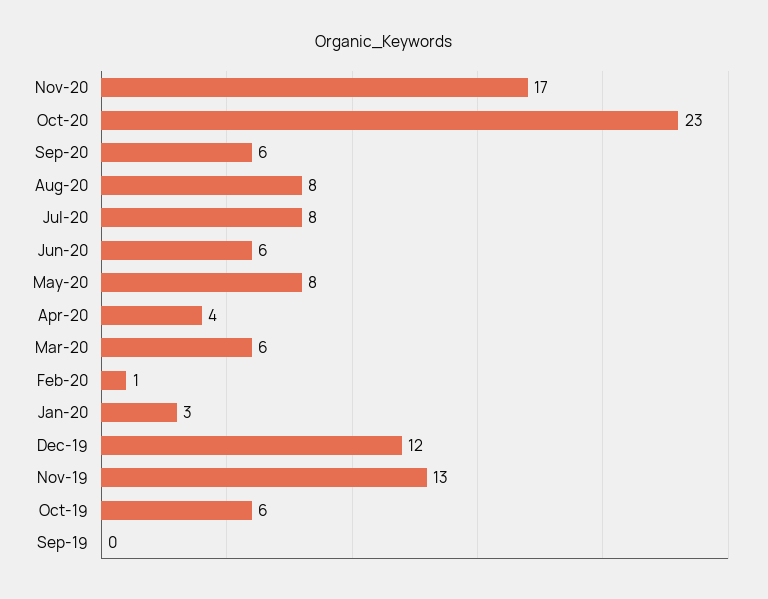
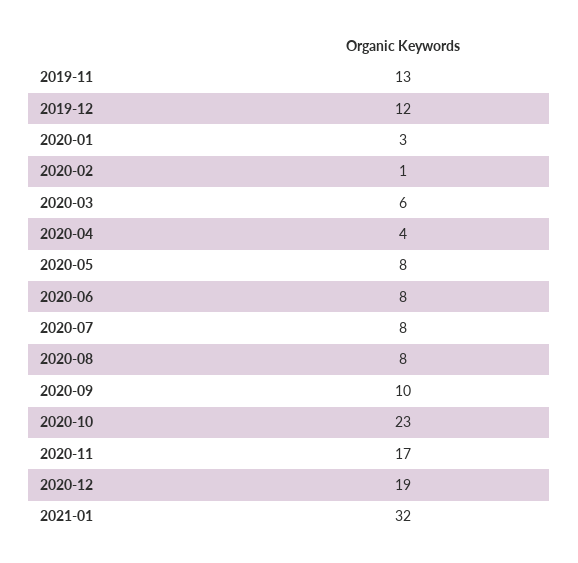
Sep-20: 6 -> 10
Jun-20: 6 -> 8
Oct-19: 6 -> none
Sep-19: 0 -> none
2020-12: none -> 19
2021-01: none -> 32

